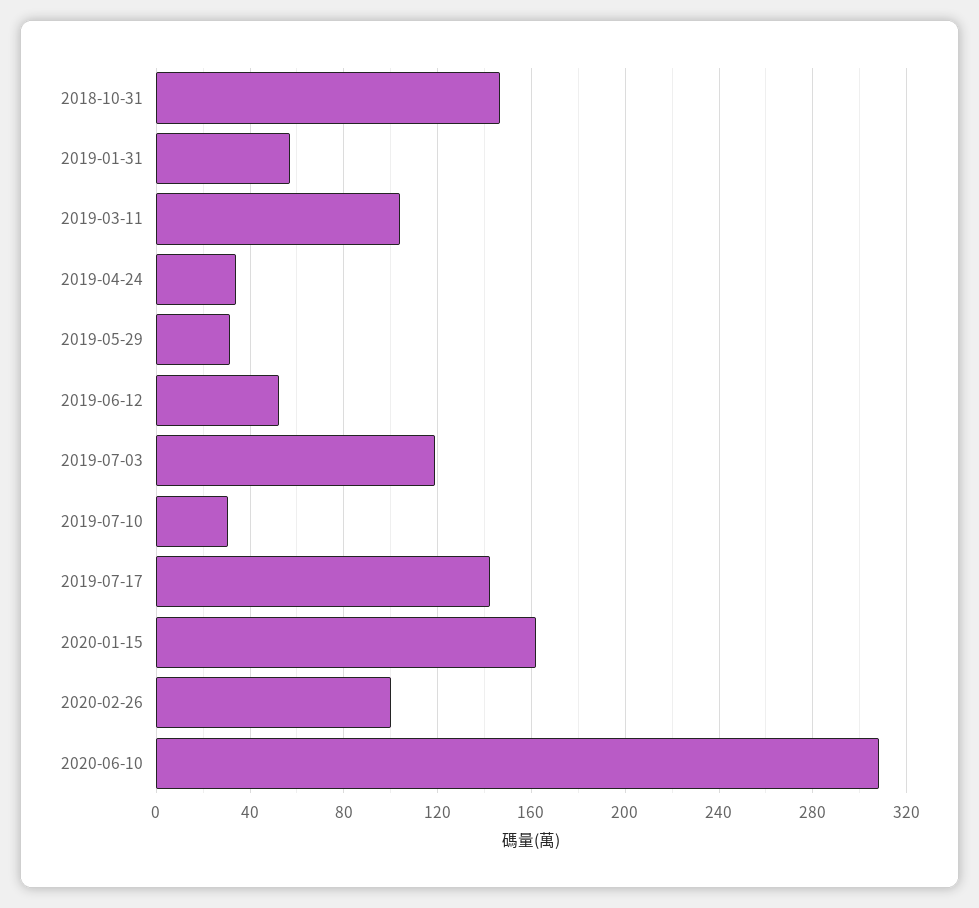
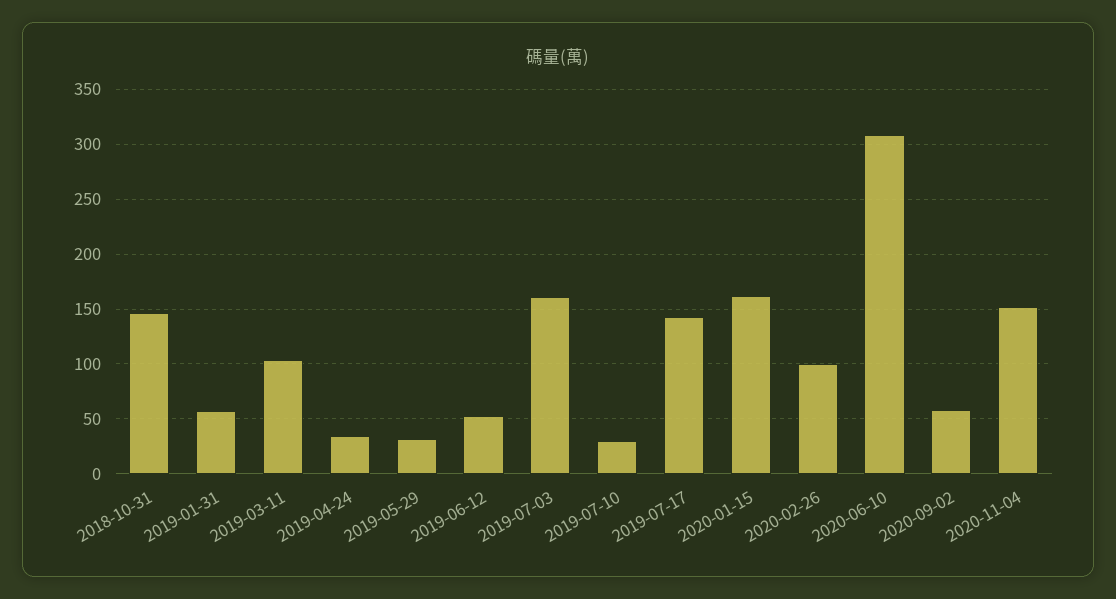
2019-07-03: 120 -> 160
2020-09-02: none -> 60
2020-11-04: none -> 150

